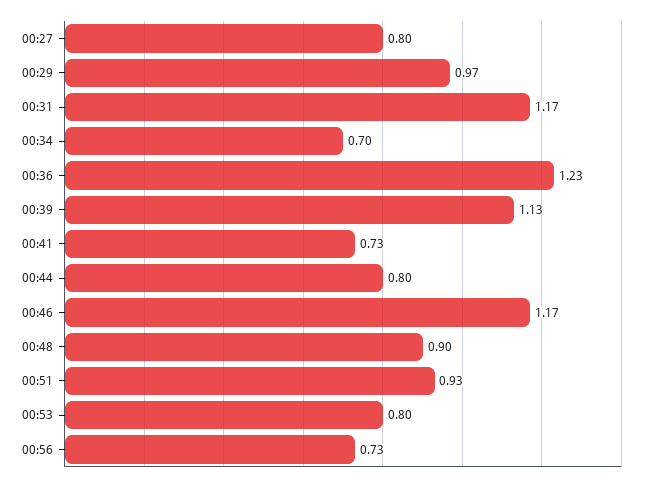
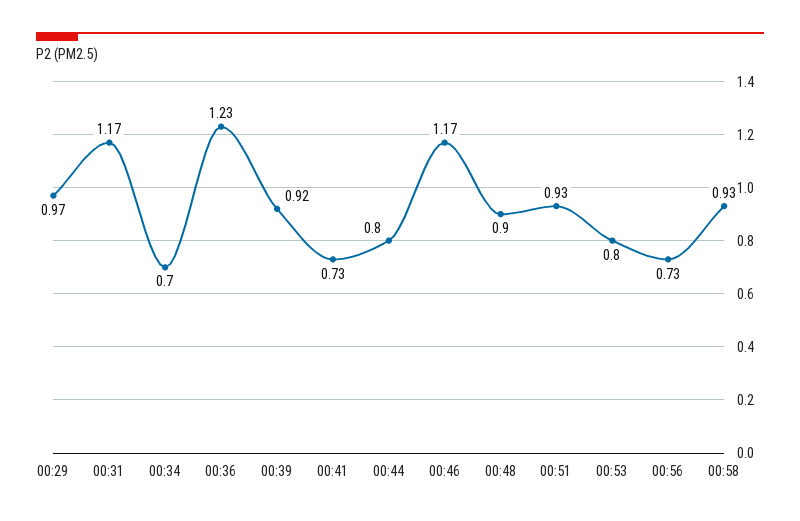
00:27: 0.8 -> none
00:39: 1.13 -> 0.92
00:58: none -> 0.93

